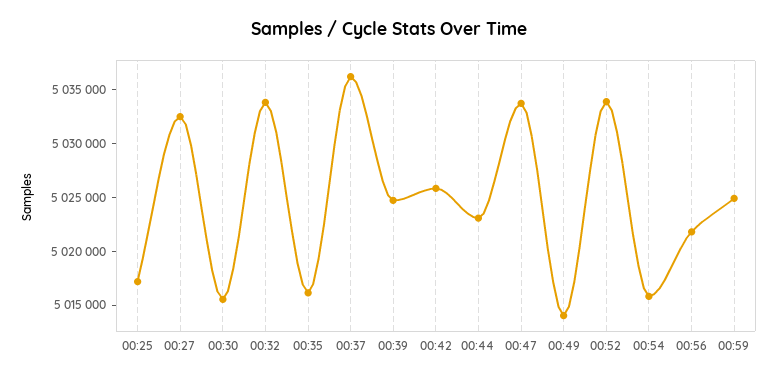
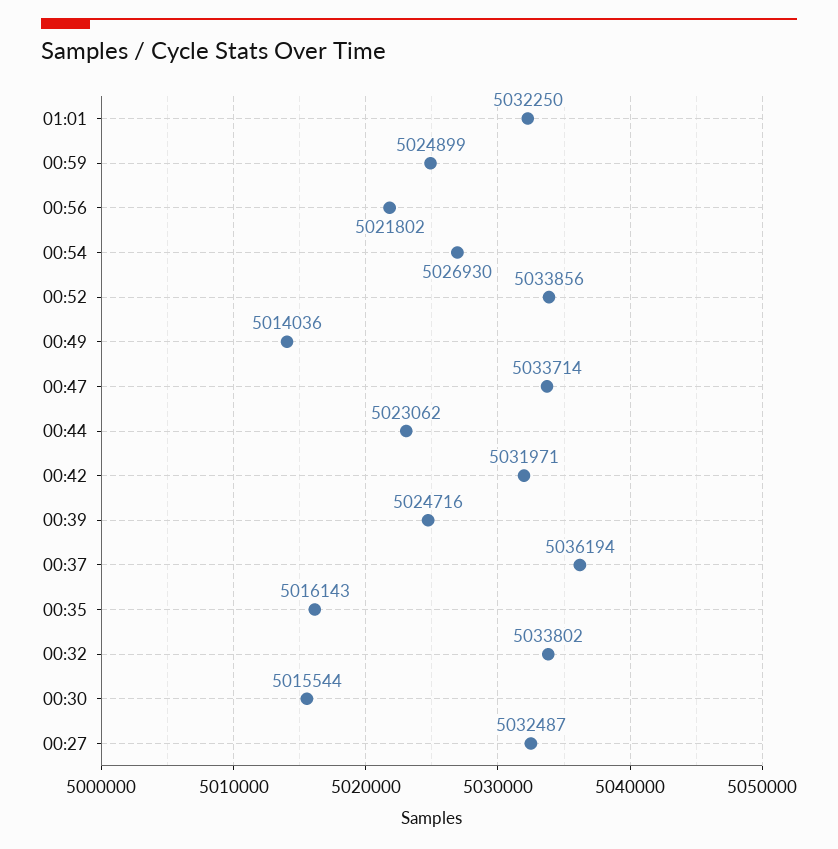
00:25: 5017000 -> none
00:42: 5026000 -> 5031971
00:54: 5016000 -> 5026930
01:01: none -> 5032250

